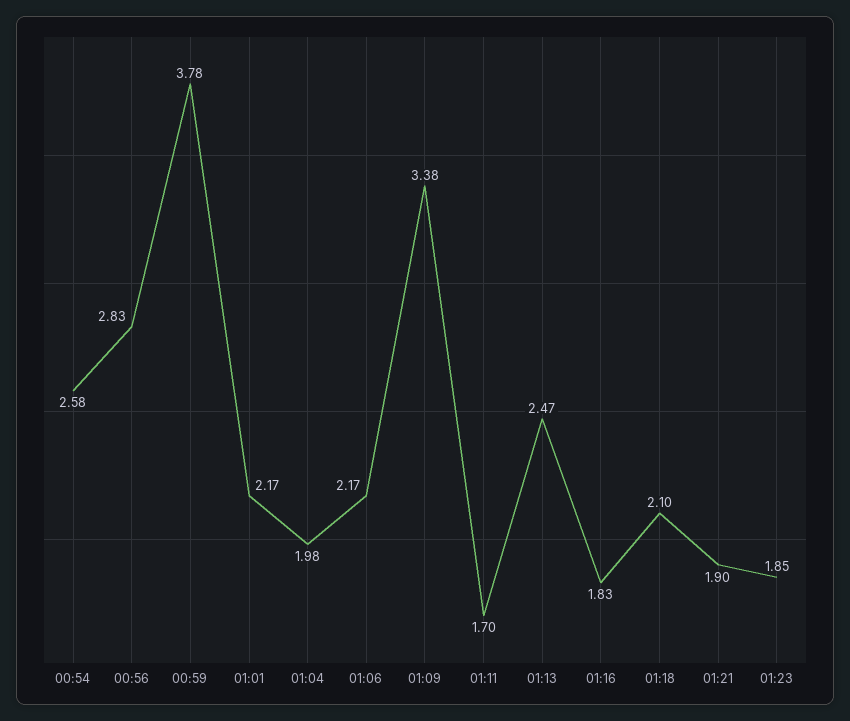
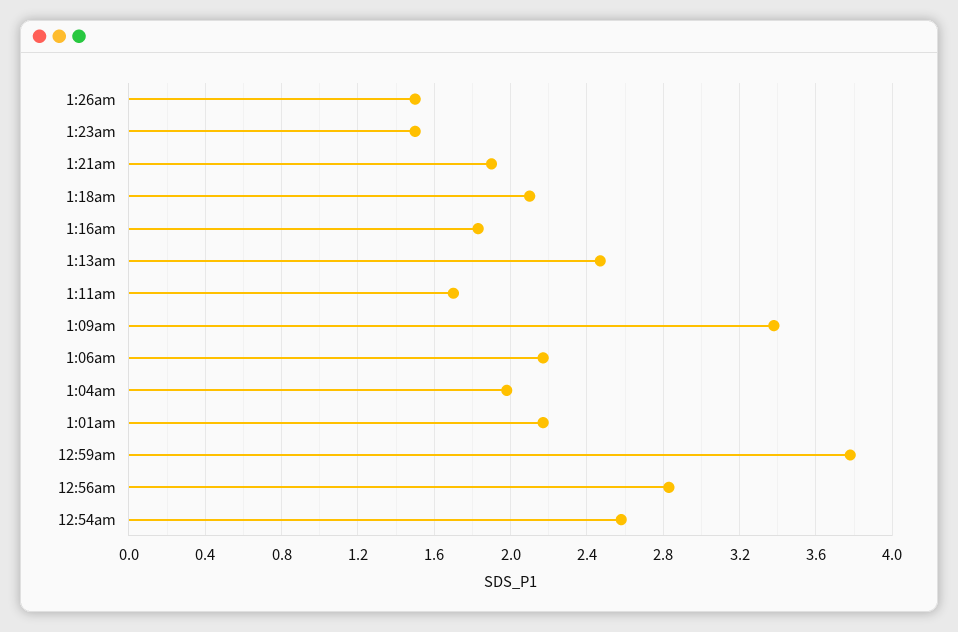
01:23: 1.85 -> 1.5
1:26am: none -> 1.5

